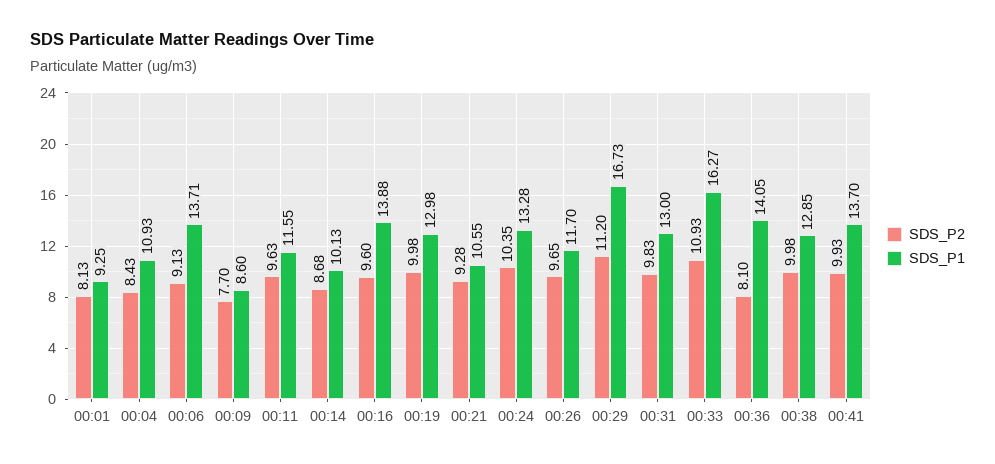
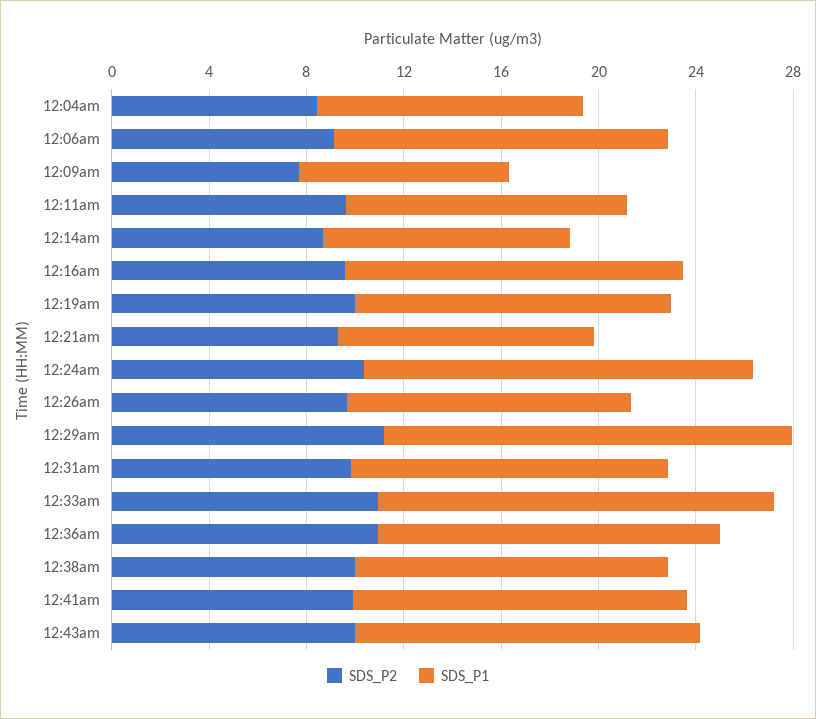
SDS_P2, 00:01: 8.13 -> none
SDS_P1, 00:01: 9.25 -> none
SDS_P1, 00:24: 13.28 -> 16
SDS_P2, 00:36: 8.1 -> 11
SDS_P2, 12:43am: none -> 10
SDS_P1, 12:43am: none -> 14

